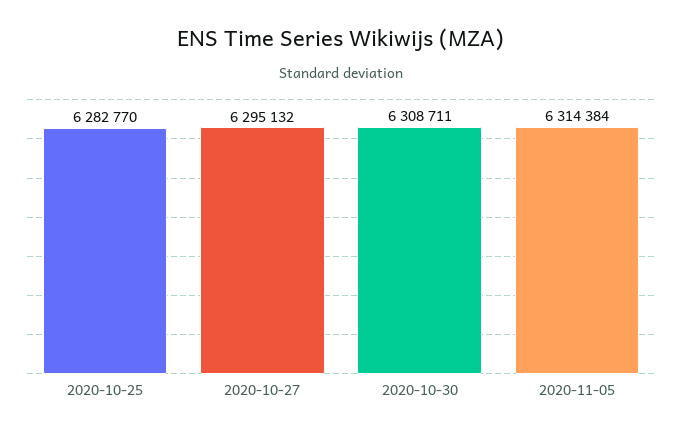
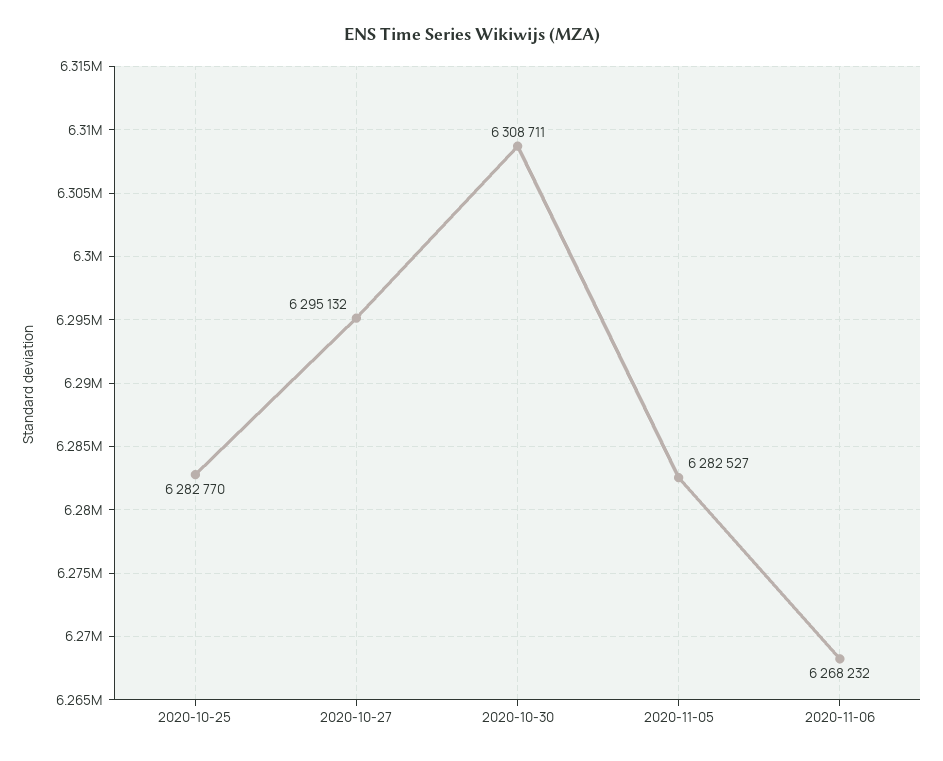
2020-11-05: 6314384 -> 6282527
2020-11-06: none -> 6268232

